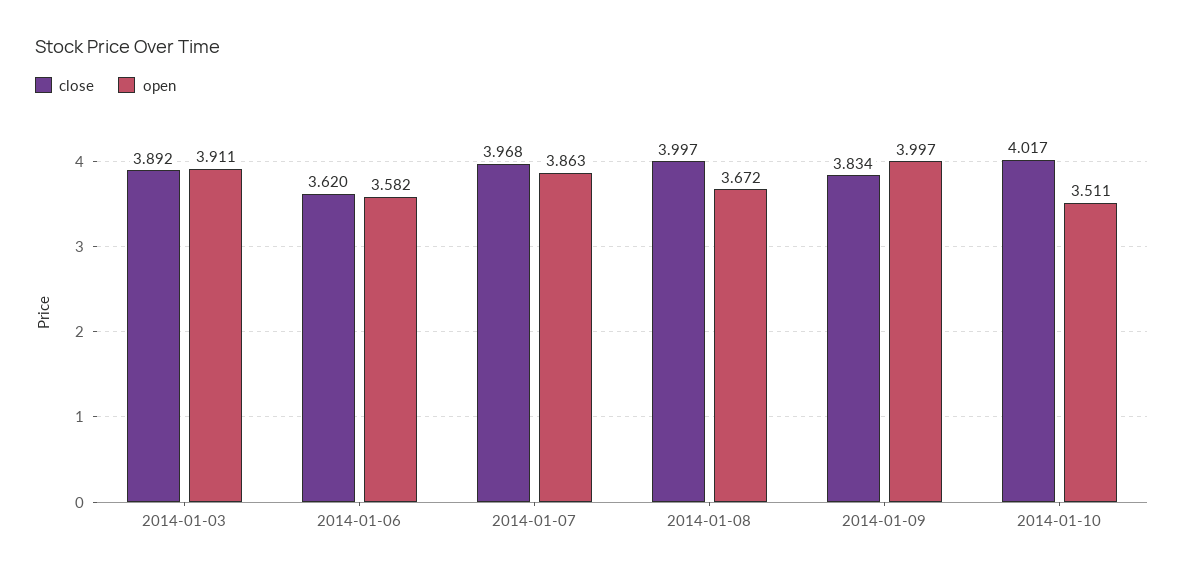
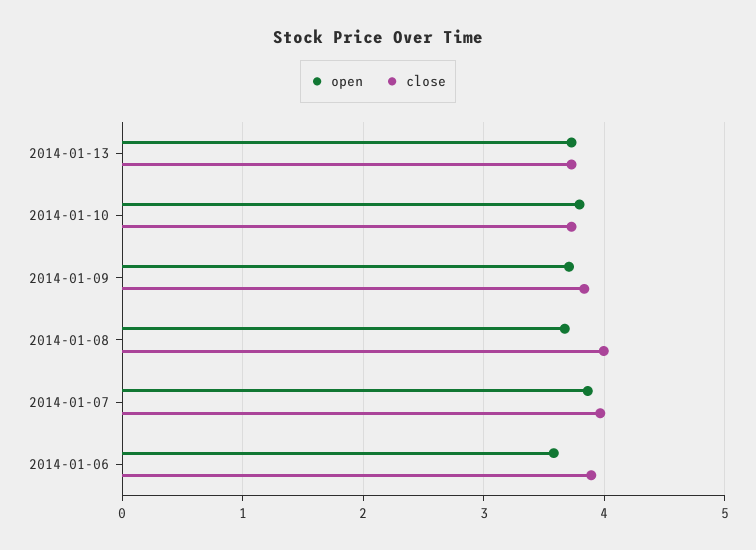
close, 2014-01-03: 3.892 -> none
open, 2014-01-03: 3.911 -> none
close, 2014-01-06: 3.62 -> 3.9
open, 2014-01-09: 3.997 -> 3.7
close, 2014-01-10: 4.017 -> 3.7
open, 2014-01-10: 3.511 -> 3.8
open, 2014-01-13: none -> 3.7
close, 2014-01-13: none -> 3.7

